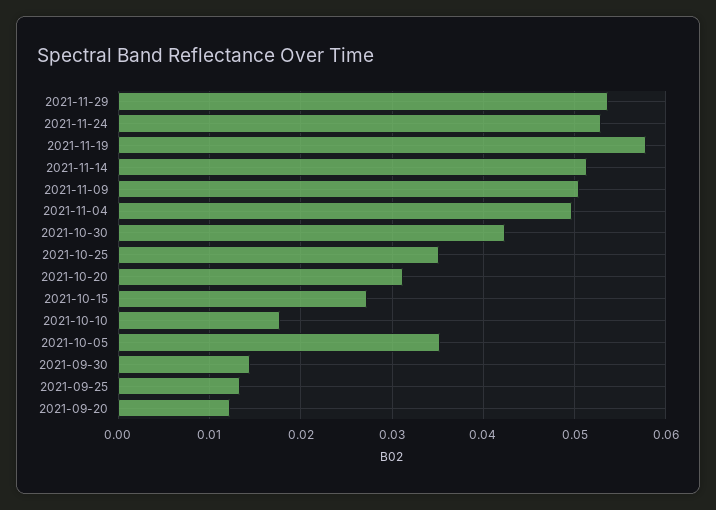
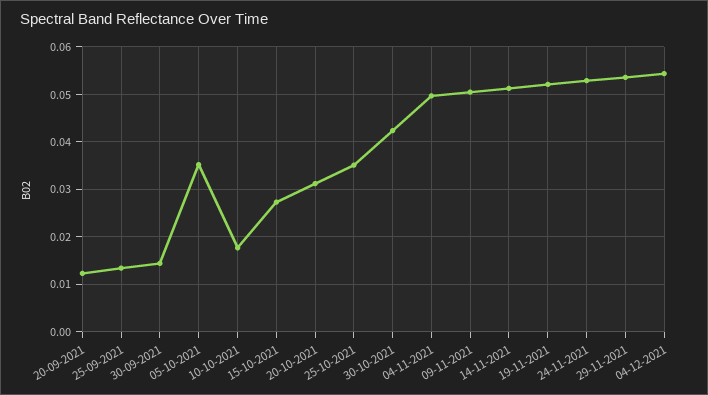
2021-11-19: 0.058 -> 0.052
04-12-2021: none -> 0.054

